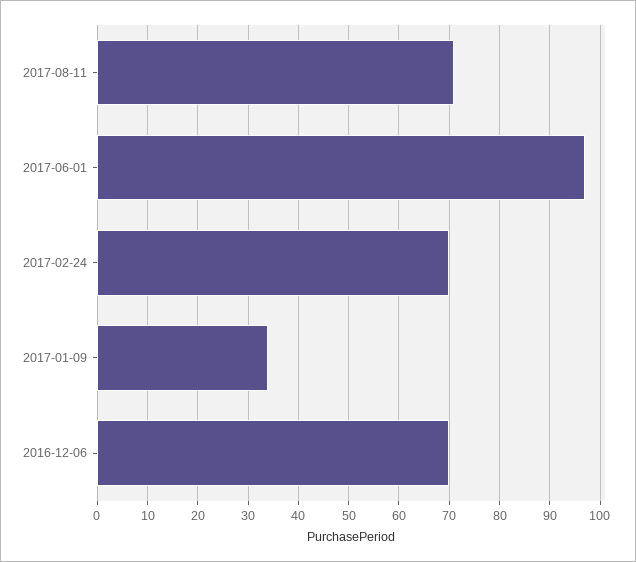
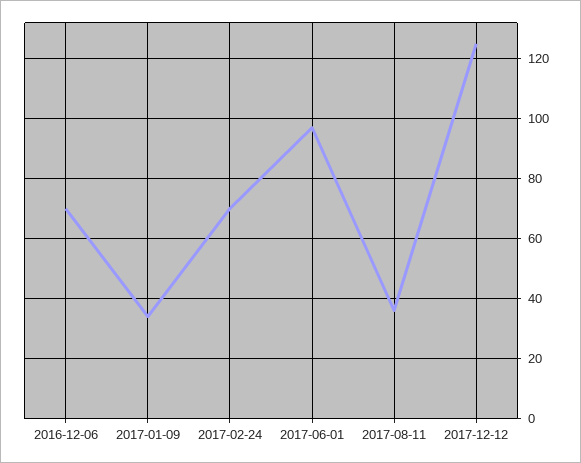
2017-08-11: 70 -> 35
2017-12-12: none -> 125

